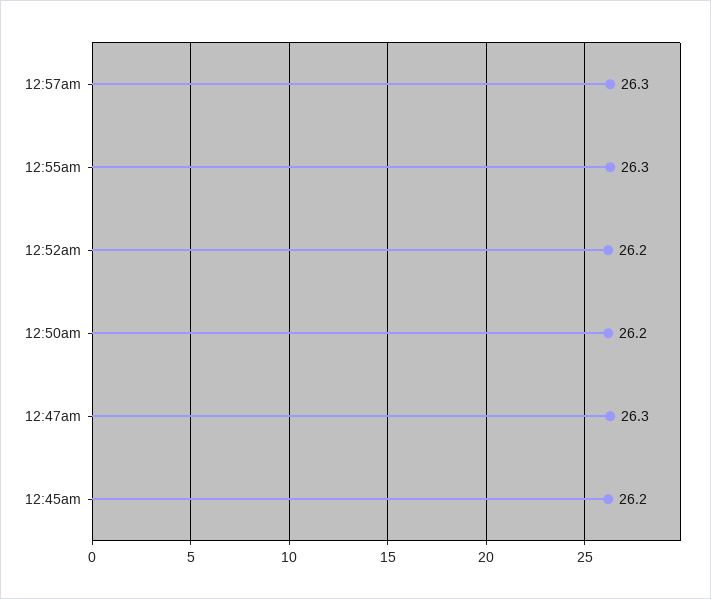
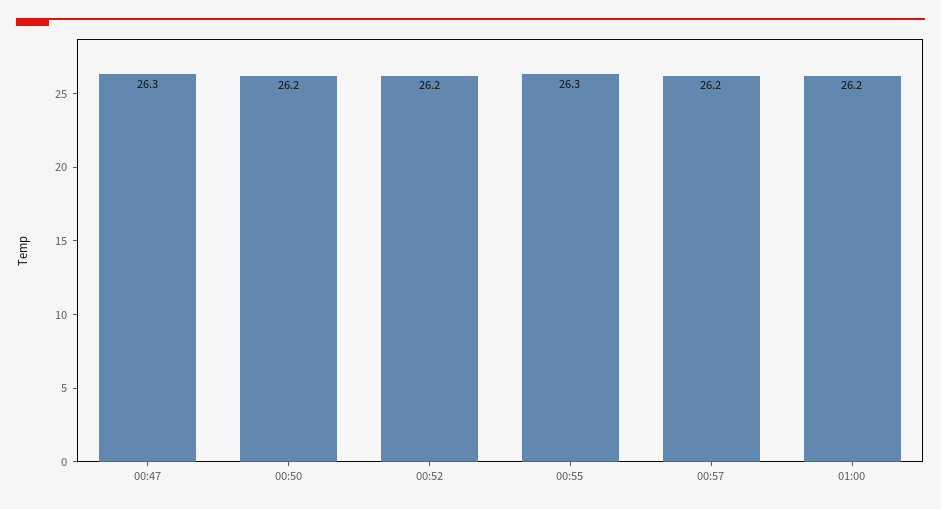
12:57am: 26.3 -> 26.2
12:45am: 26.2 -> none
01:00: none -> 26.2

